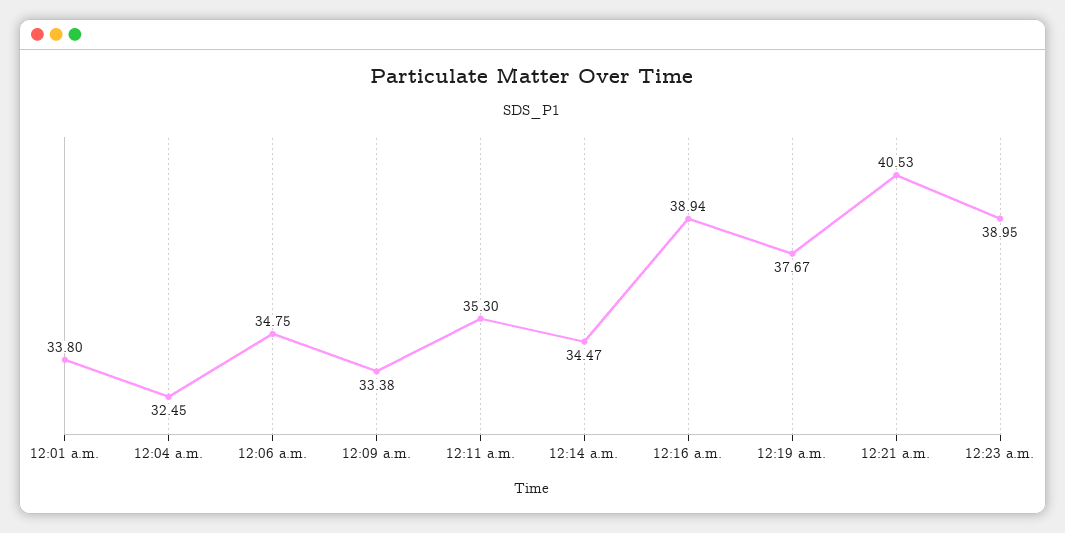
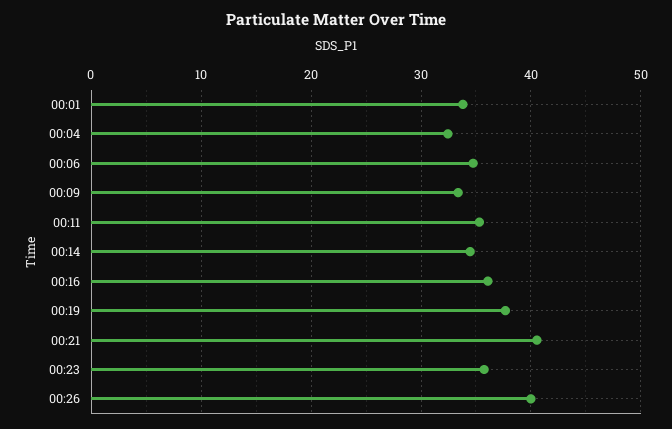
12:16 a.m.: 38.94 -> 36
12:23 a.m.: 38.95 -> 36
00:26: none -> 40

